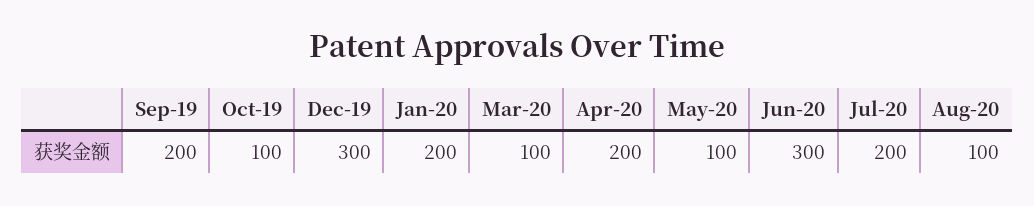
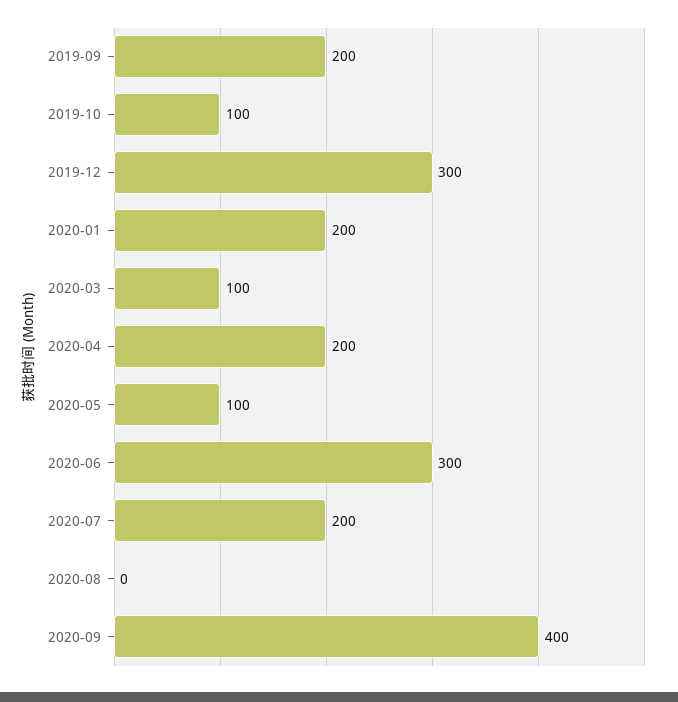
Aug-20: 100 -> 0
2020-09: none -> 400

